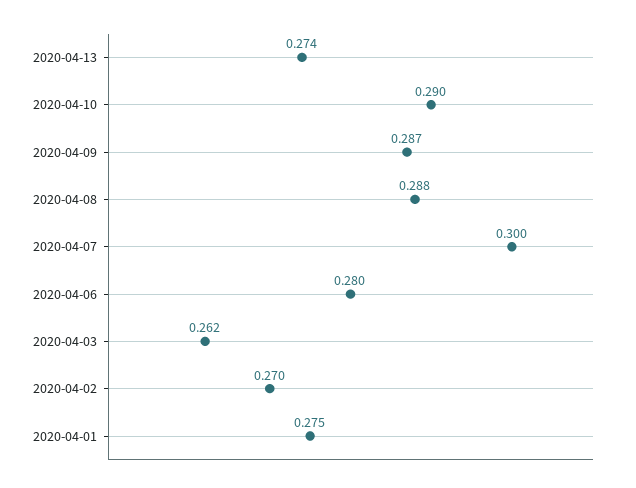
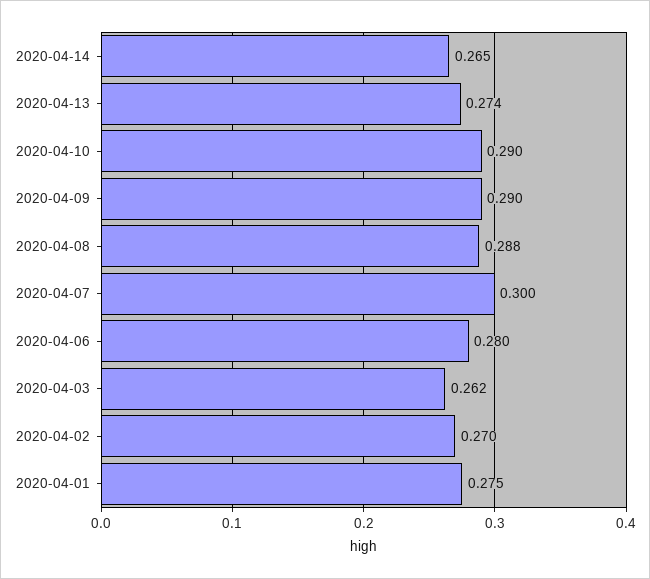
2020-04-09: 0.287 -> 0.29
2020-04-14: none -> 0.265

